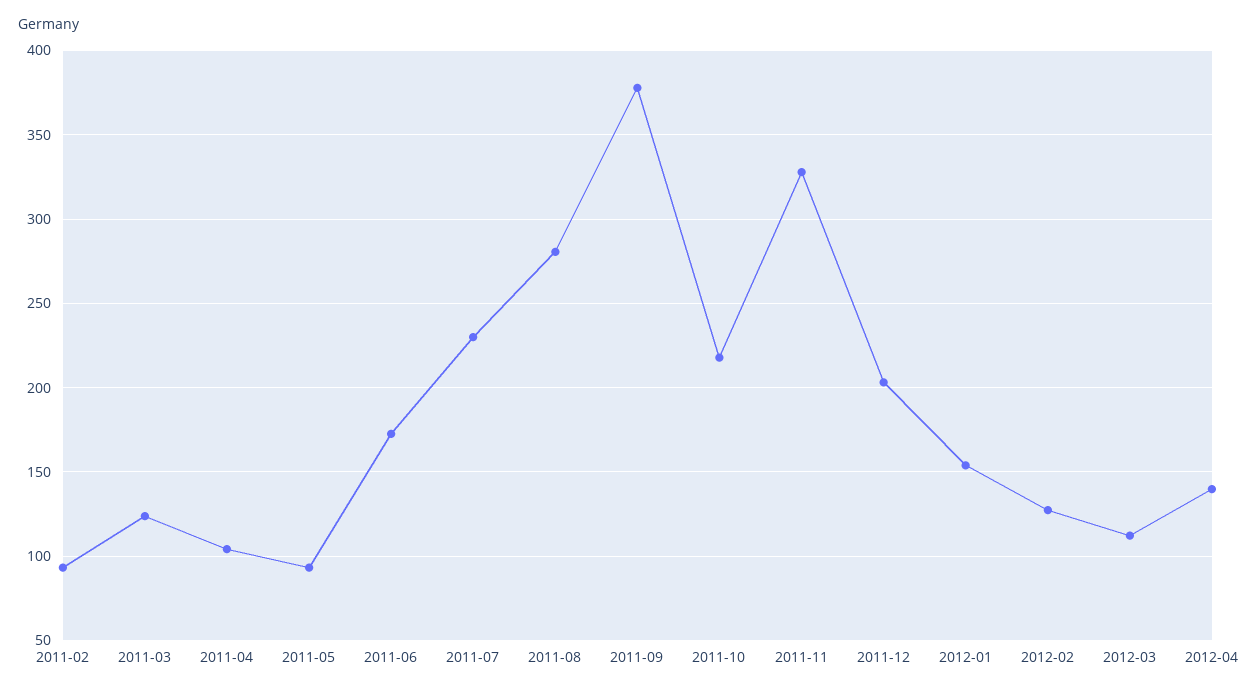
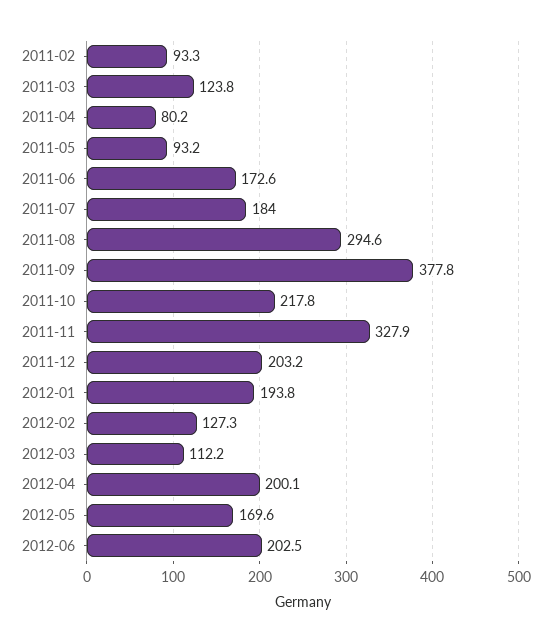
2011-04: 105 -> 80.2
2011-07: 230 -> 184
2011-08: 280 -> 294.6
2012-01: 155 -> 193.8
2012-04: 140 -> 200.1
2012-05: none -> 169.6
2012-06: none -> 202.5

